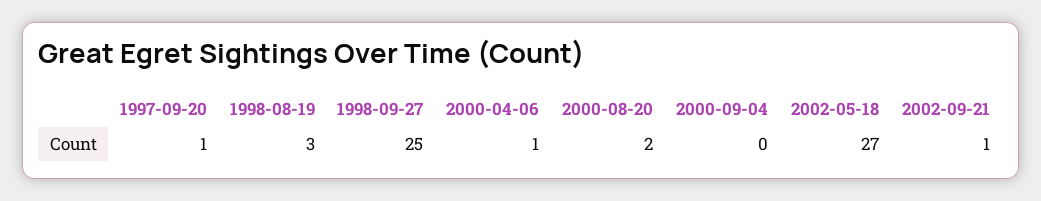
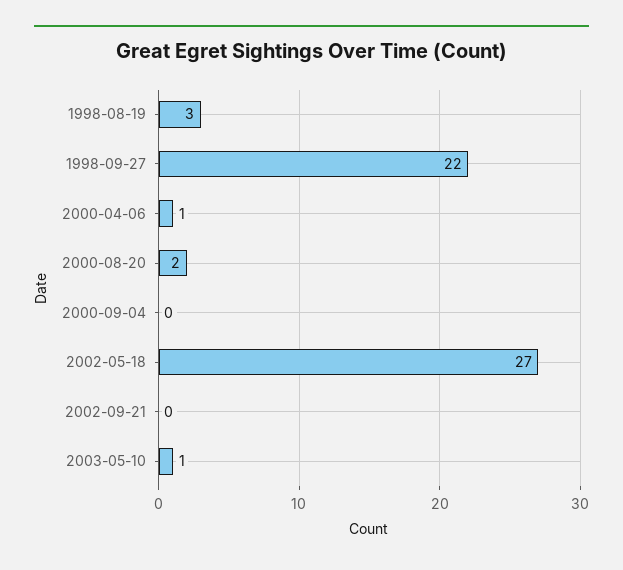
1997-09-20: 1 -> none
1998-09-27: 25 -> 22
2002-09-21: 1 -> 0
2003-05-10: none -> 1

